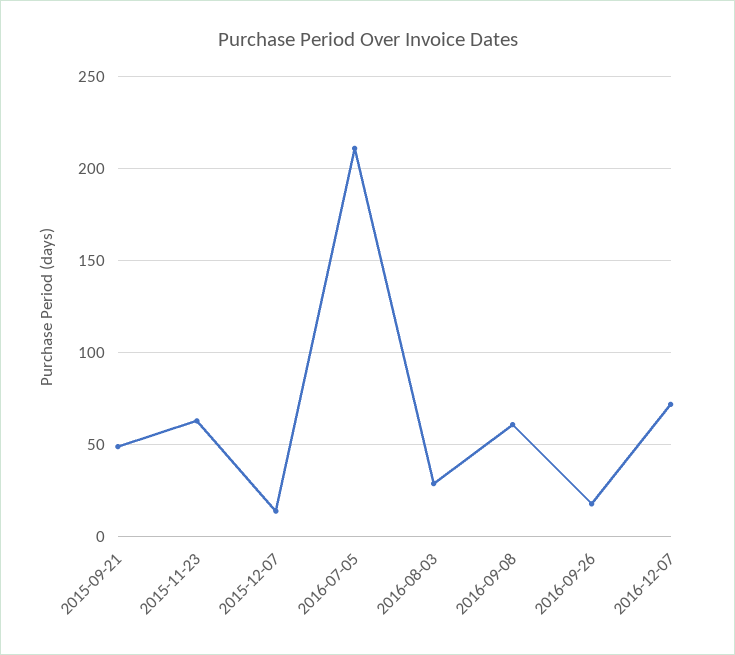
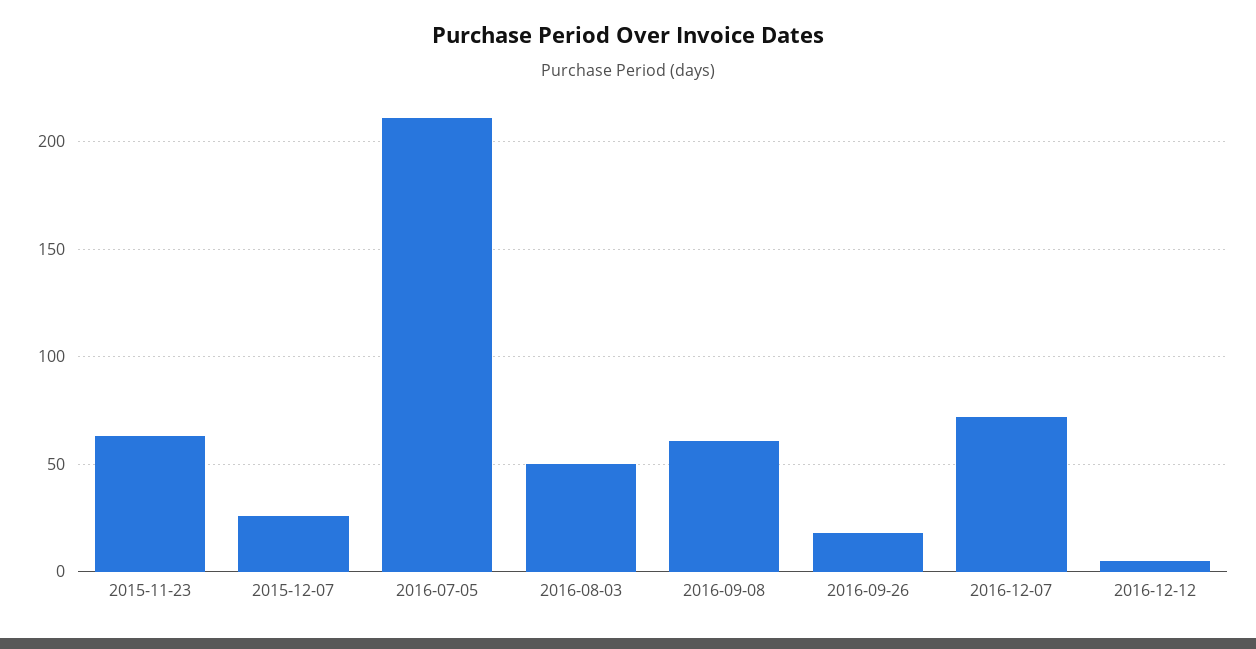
2015-09-21: 50 -> none
2015-12-07: 15 -> 25
2016-08-03: 30 -> 50
2016-12-12: none -> 5

